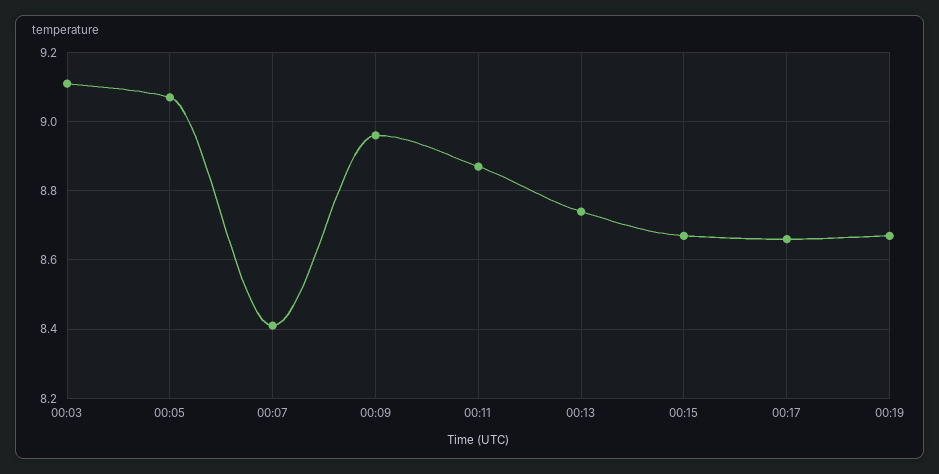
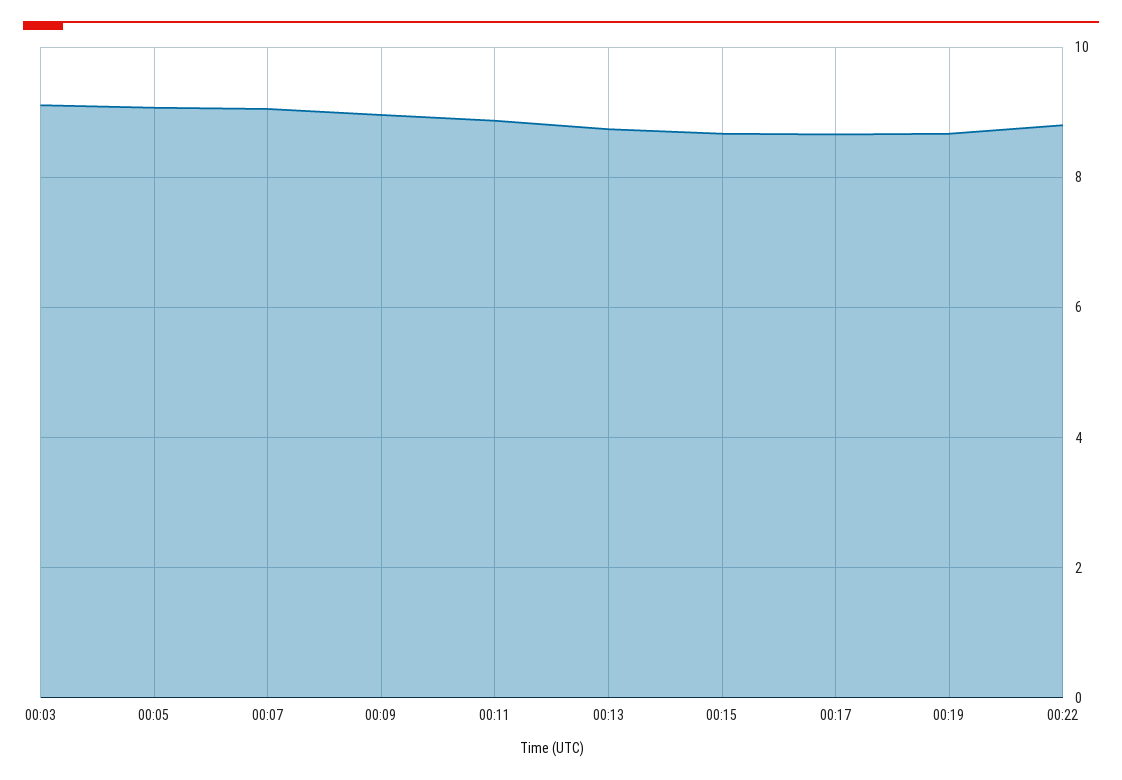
00:07: 8.4 -> 9
00:22: none -> 8.8

